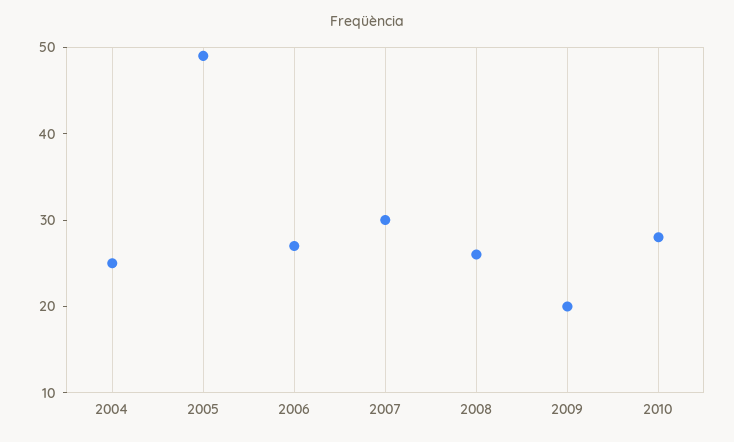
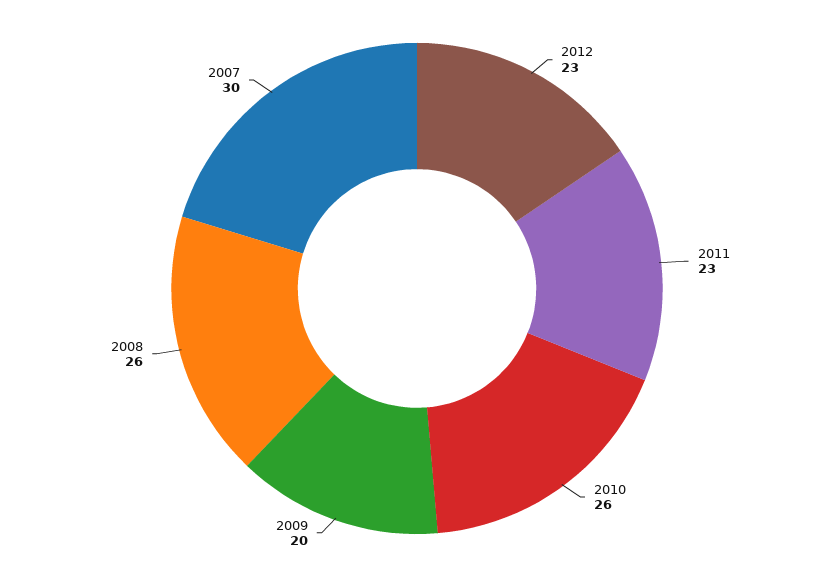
2004: 25 -> none
2005: 49 -> none
2006: 27 -> none
2010: 28 -> 26
2012: none -> 23
2011: none -> 23

